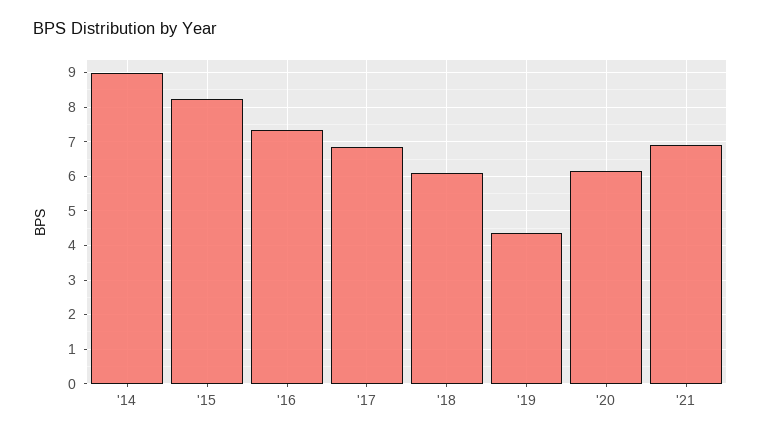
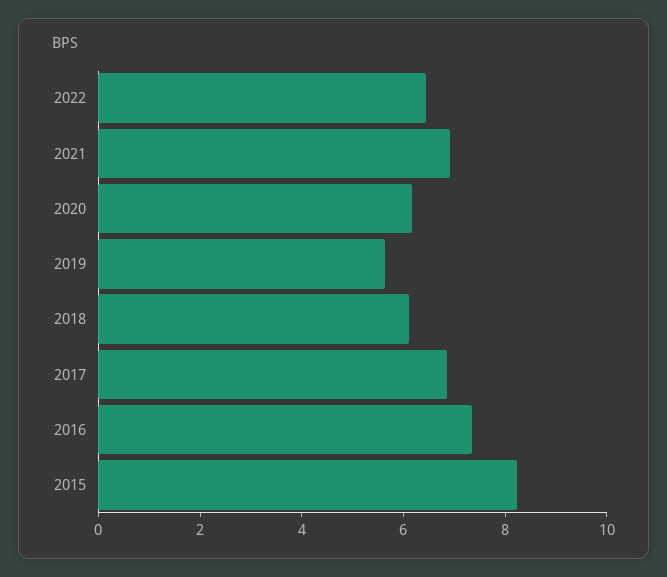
'14: 9 -> none
'19: 4.4 -> 5.5
2022: none -> 6.5

